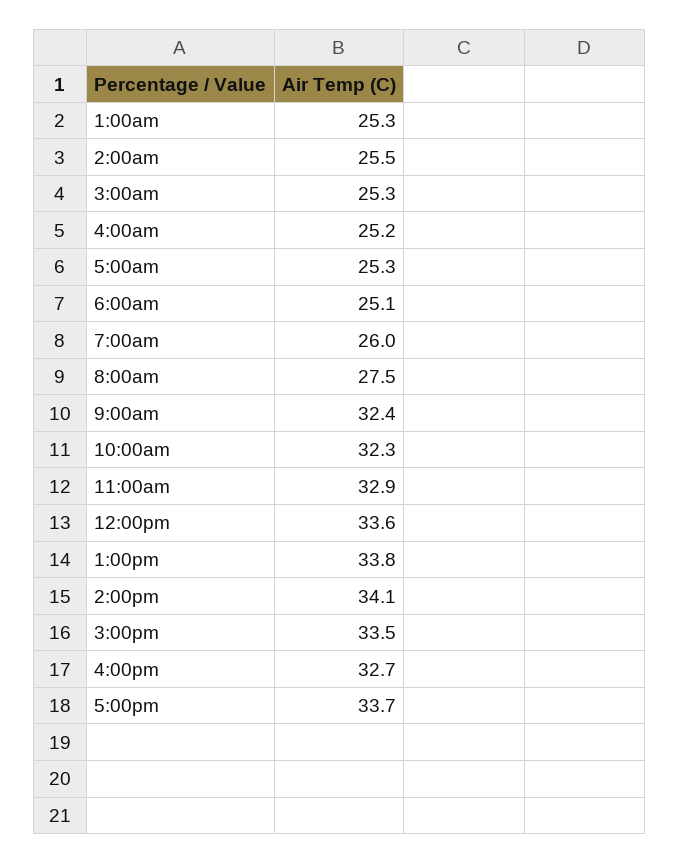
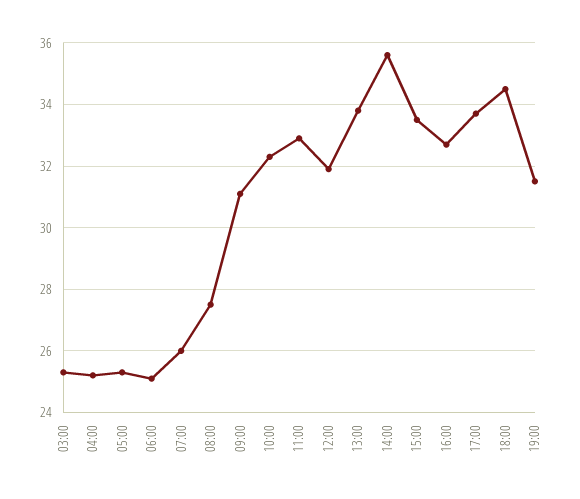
1:00am: 25.3 -> none
2:00am: 25.5 -> none
9:00am: 32.4 -> 31
12:00pm: 33.6 -> 32
2:00pm: 34.1 -> 35.5
18:00: none -> 34.5
19:00: none -> 31.5

